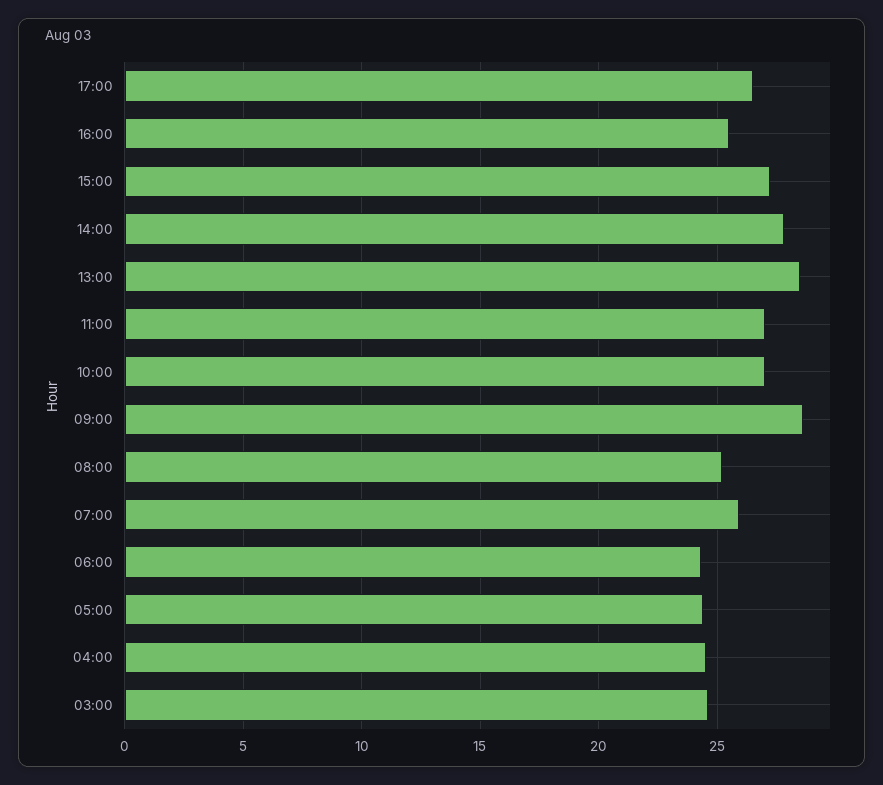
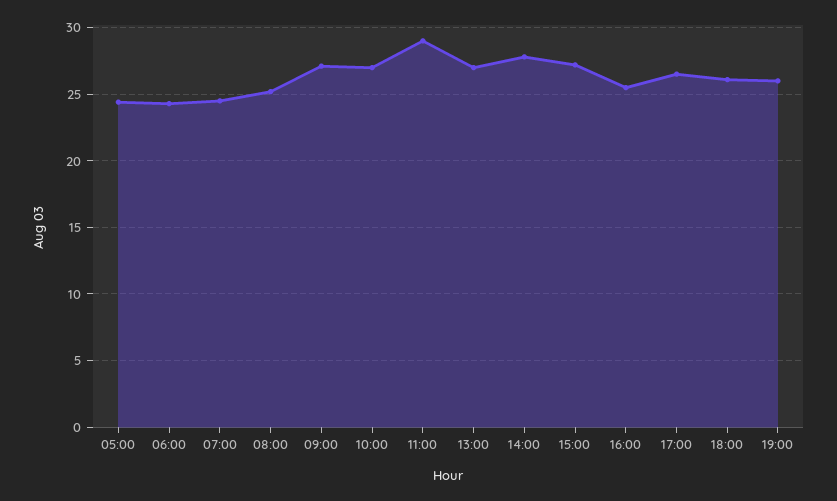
13:00: 28.5 -> 27
11:00: 27 -> 29
09:00: 28.5 -> 27
07:00: 26 -> 24.5
04:00: 24.5 -> none
03:00: 24.5 -> none
18:00: none -> 26
19:00: none -> 26

